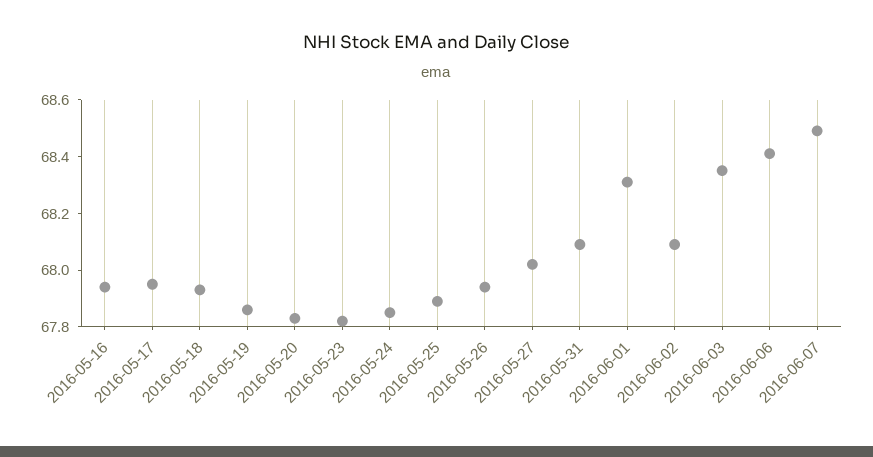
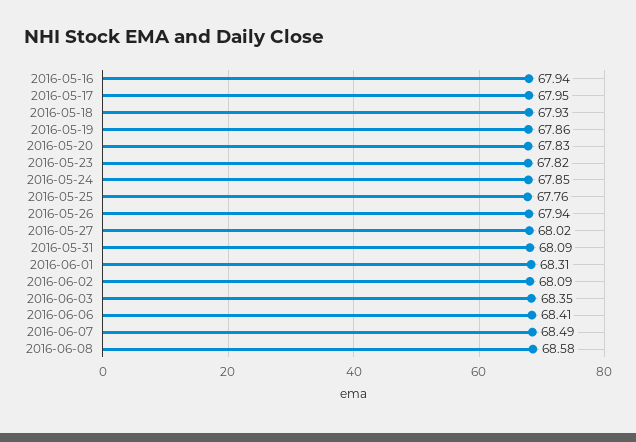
2016-05-25: 67.9 -> 67.76
2016-06-08: none -> 68.58

